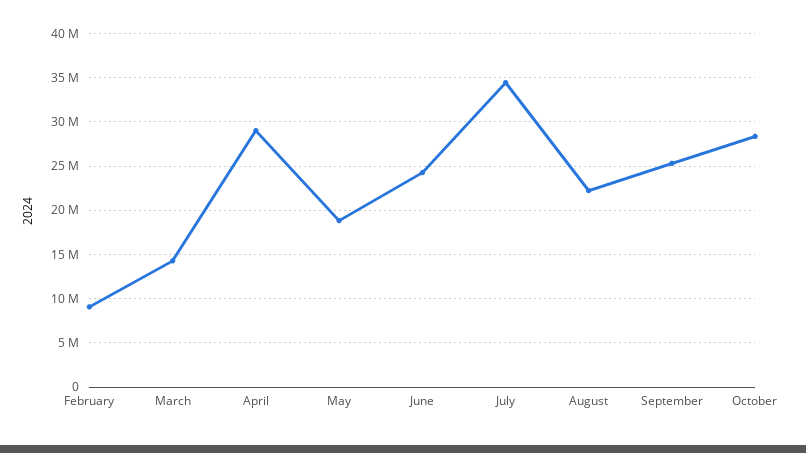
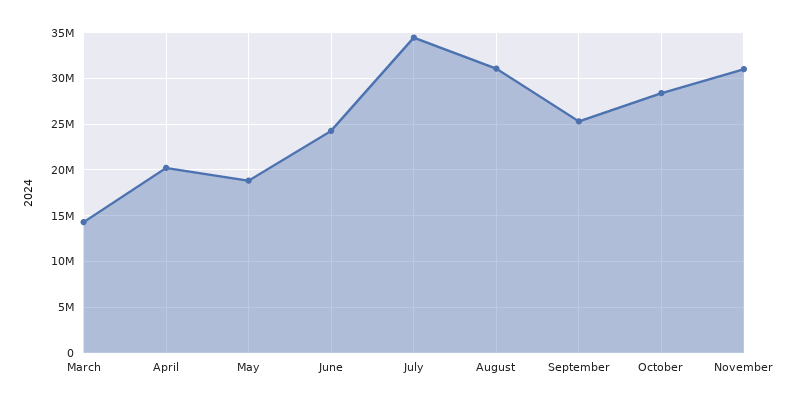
February: 9000000 -> none
April: 29000000 -> 20000000
August: 22000000 -> 31000000
November: none -> 31000000

